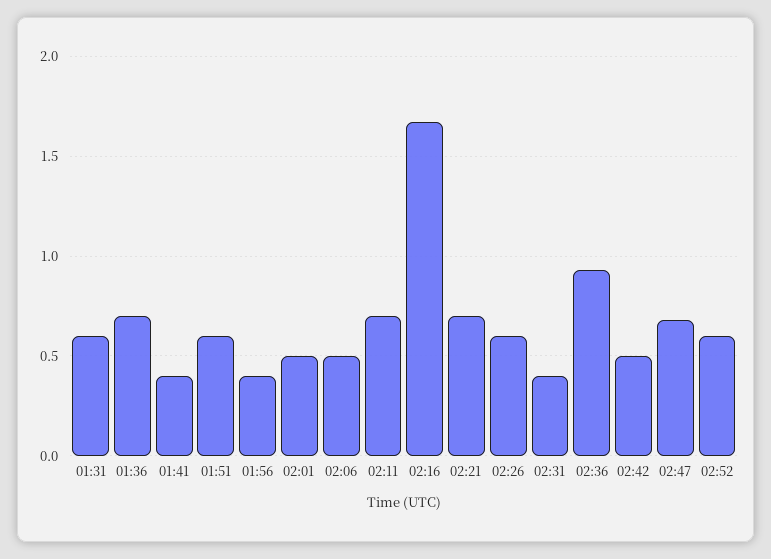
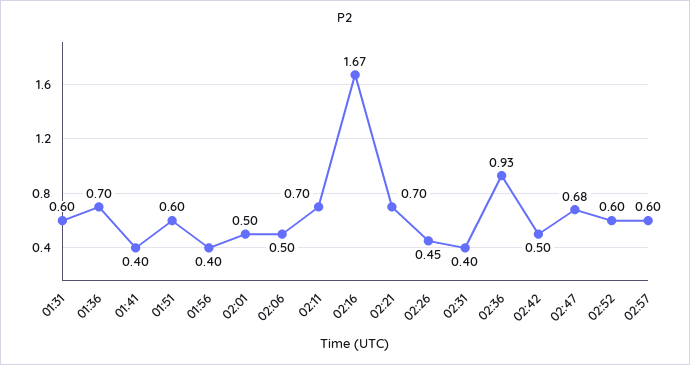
02:26: 0.6 -> 0.45
02:57: none -> 0.6

